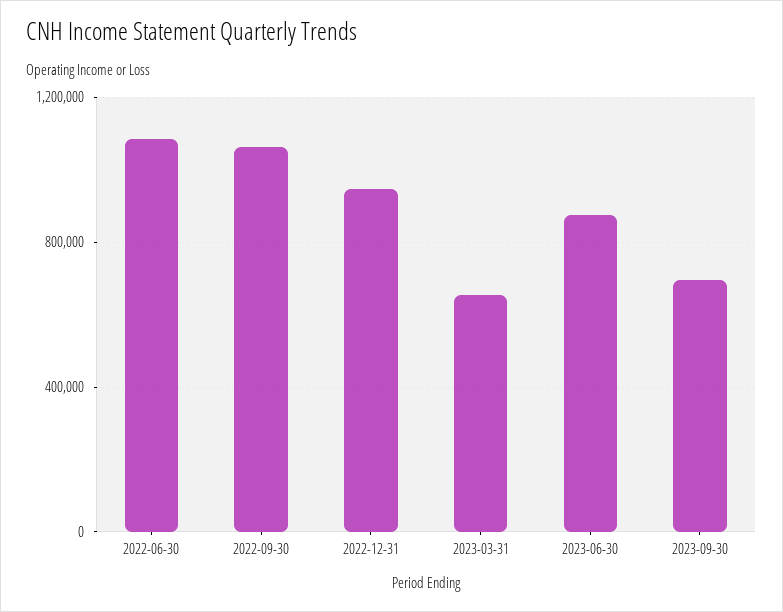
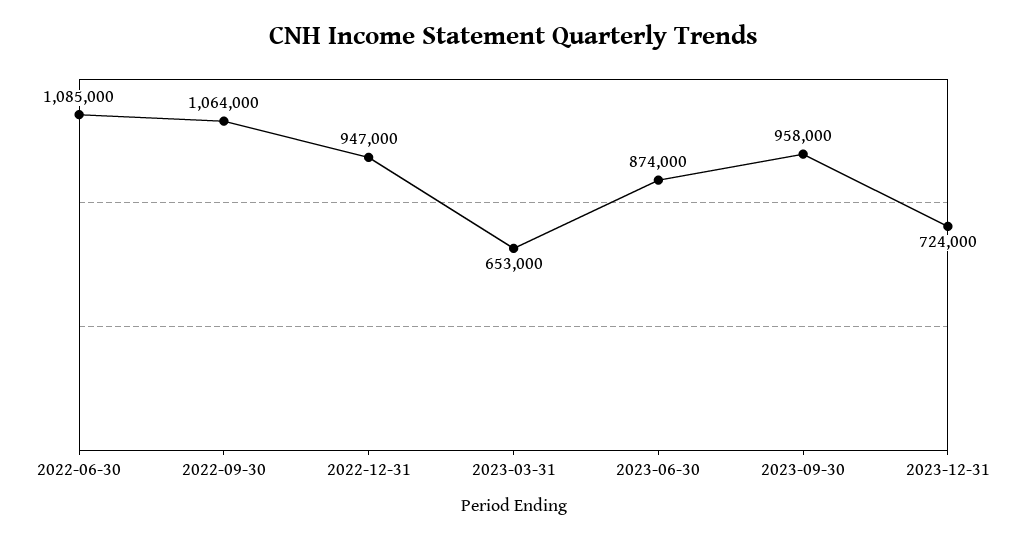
2023-09-30: 700000 -> 958000
2023-12-31: none -> 724000

